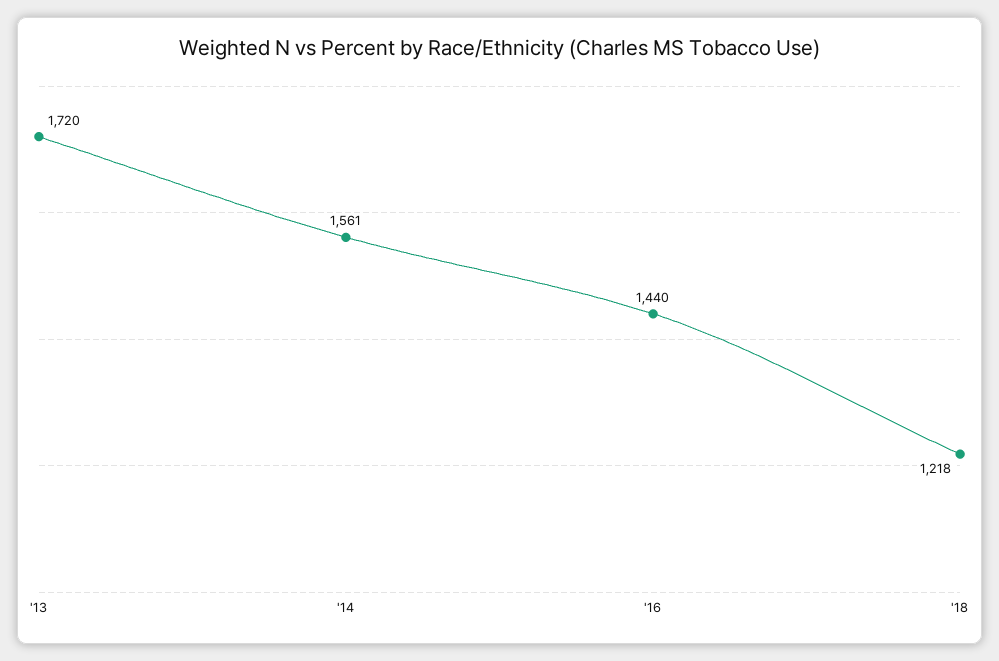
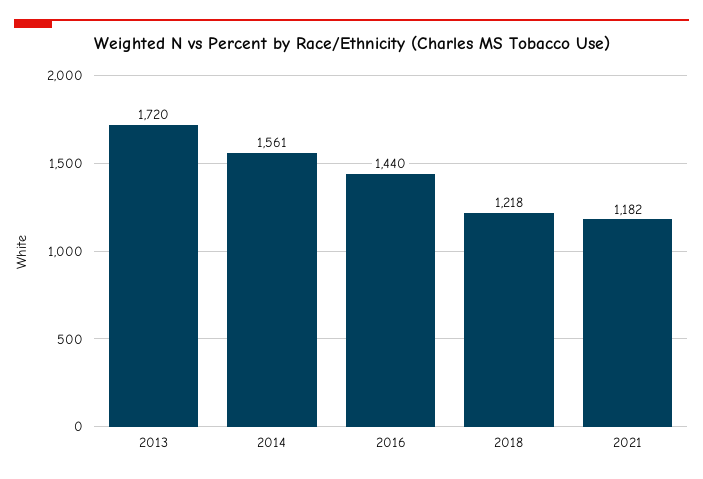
2021: none -> 1182

